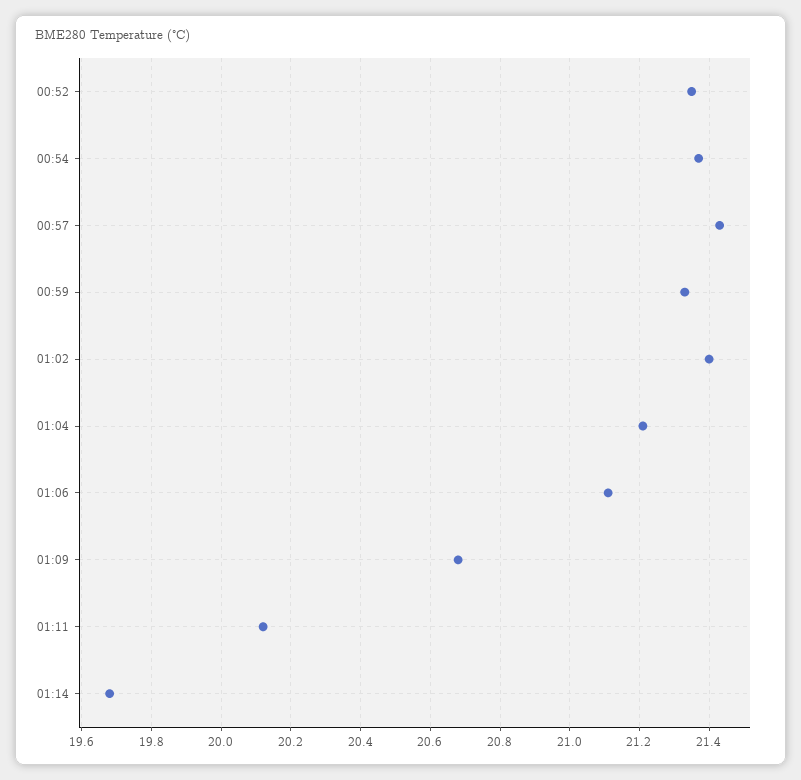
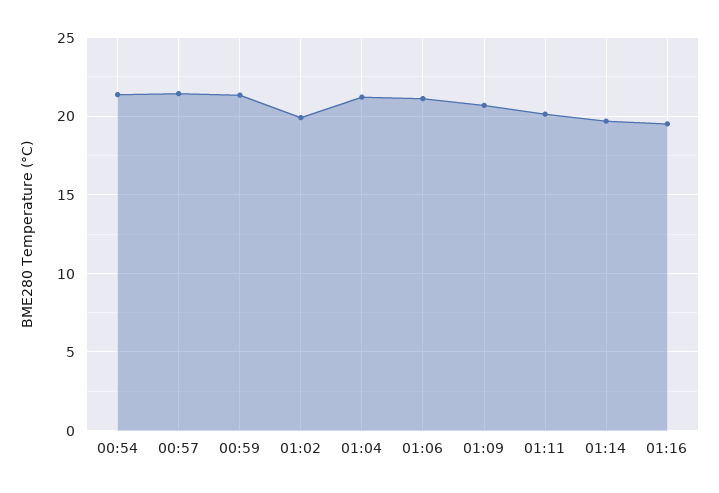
00:52: 21.35 -> none
01:02: 21.4 -> 20
01:16: none -> 19.5

